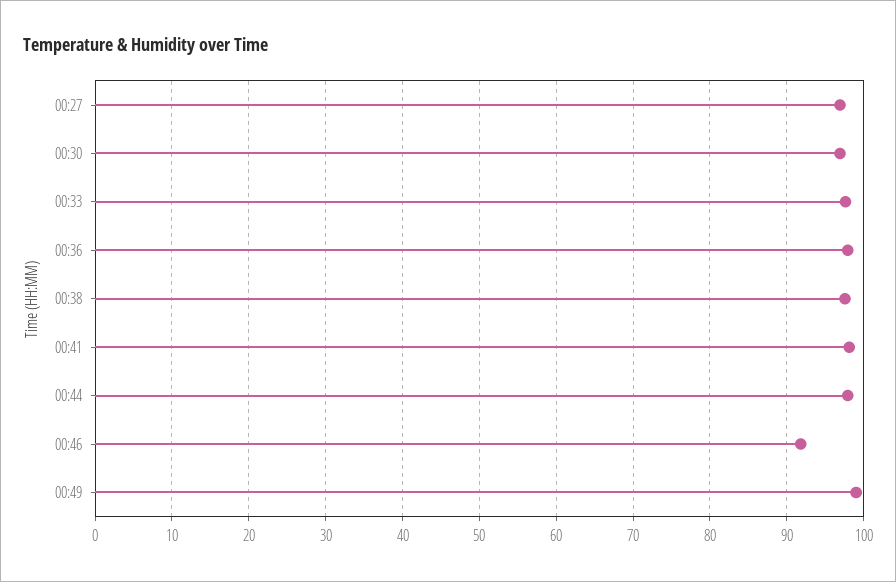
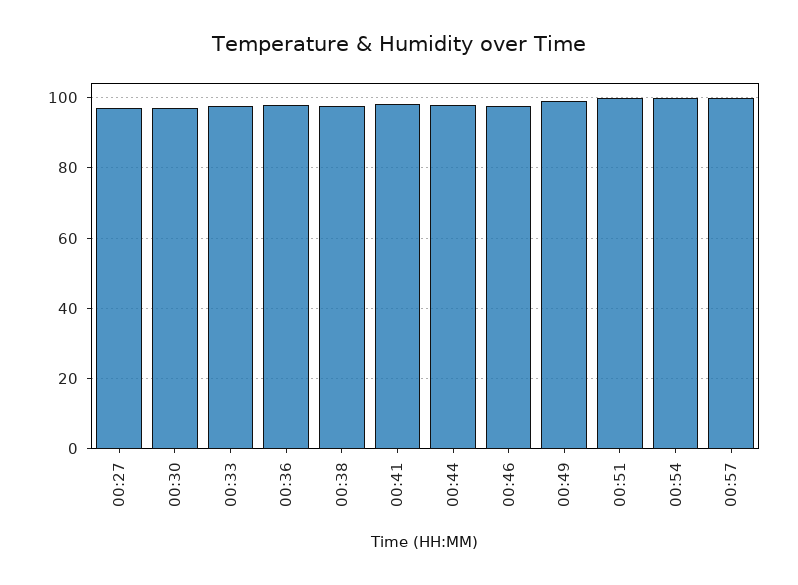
00:46: 92 -> 98
00:51: none -> 100
00:54: none -> 100
00:57: none -> 100

